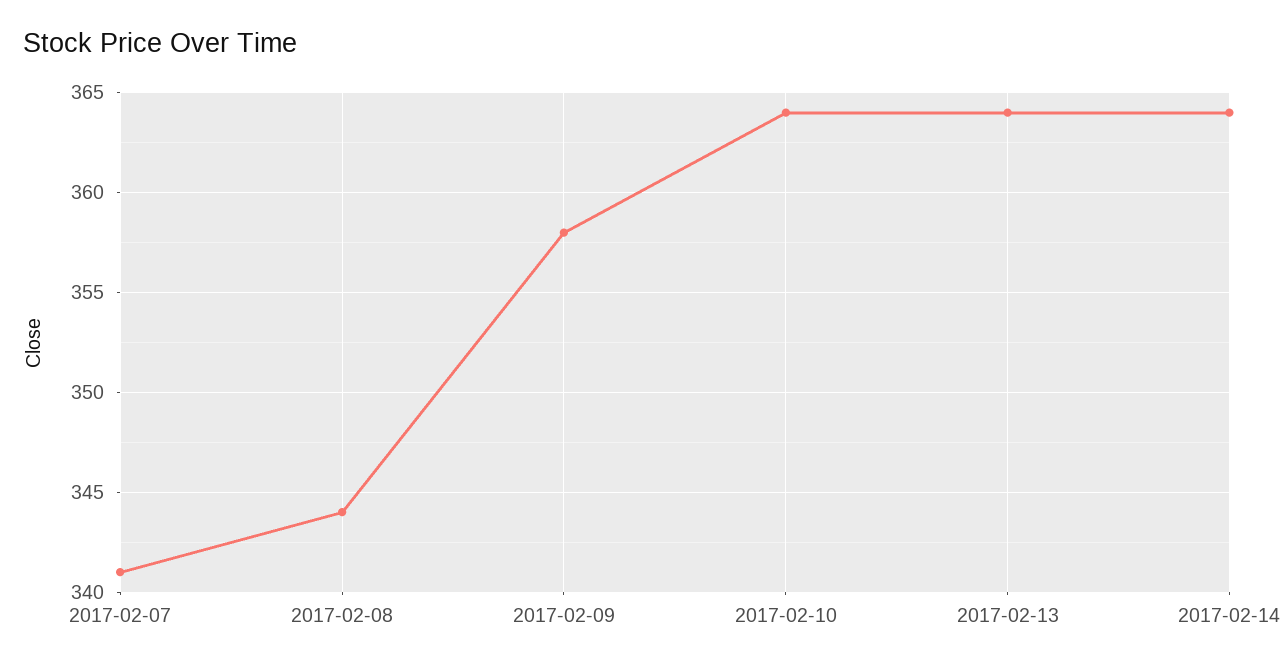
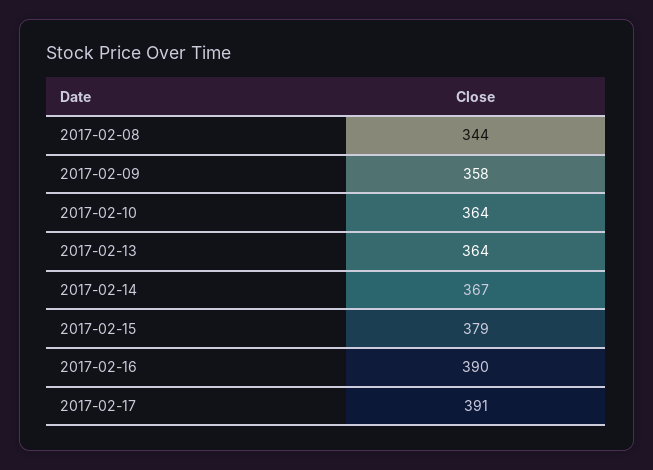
2017-02-07: 341 -> none
2017-02-14: 364 -> 367
2017-02-15: none -> 379
2017-02-16: none -> 390
2017-02-17: none -> 391

